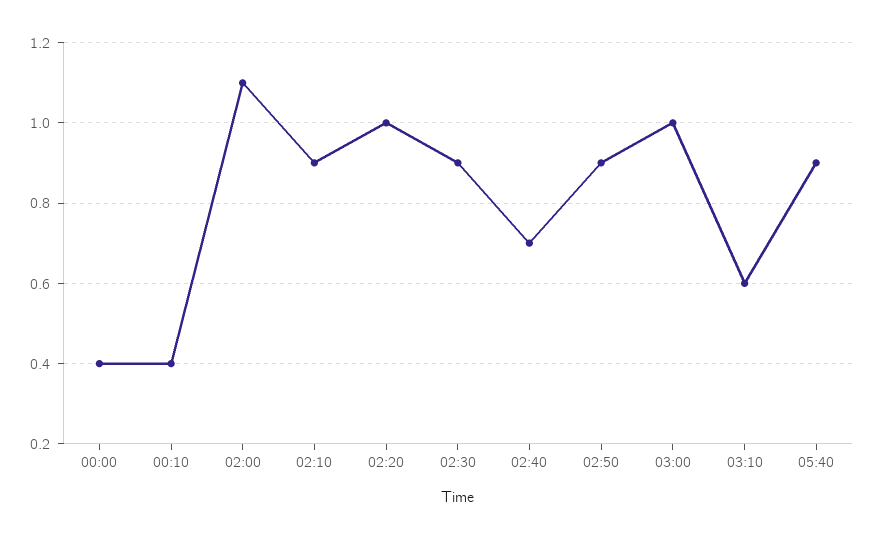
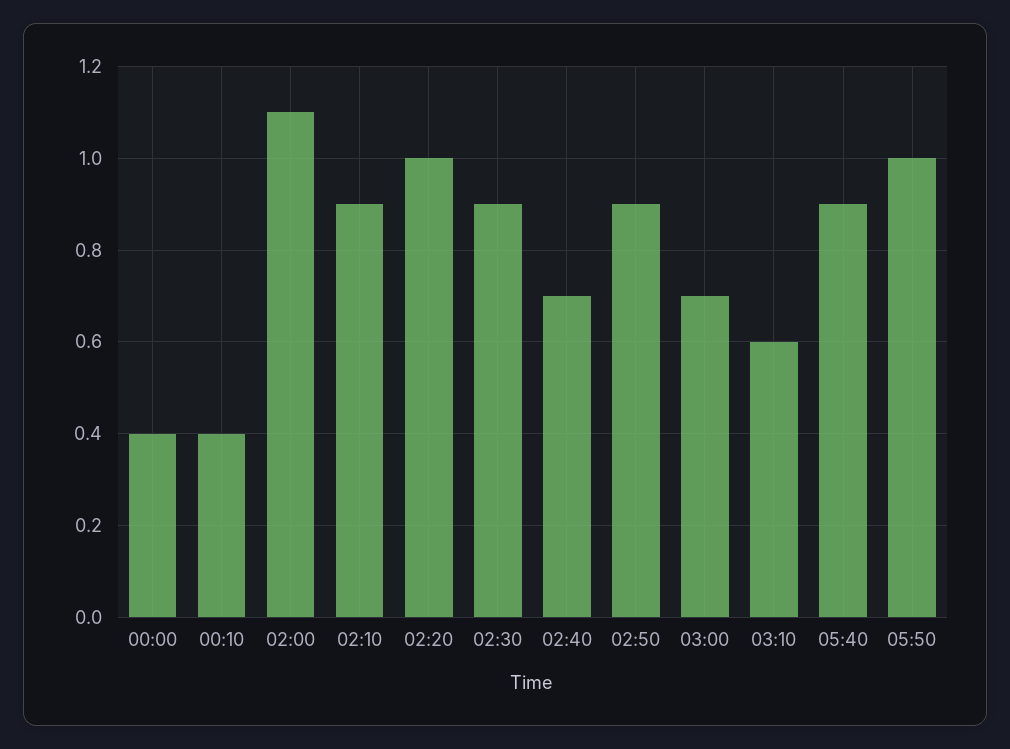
03:00: 1 -> 0.7
05:50: none -> 1

